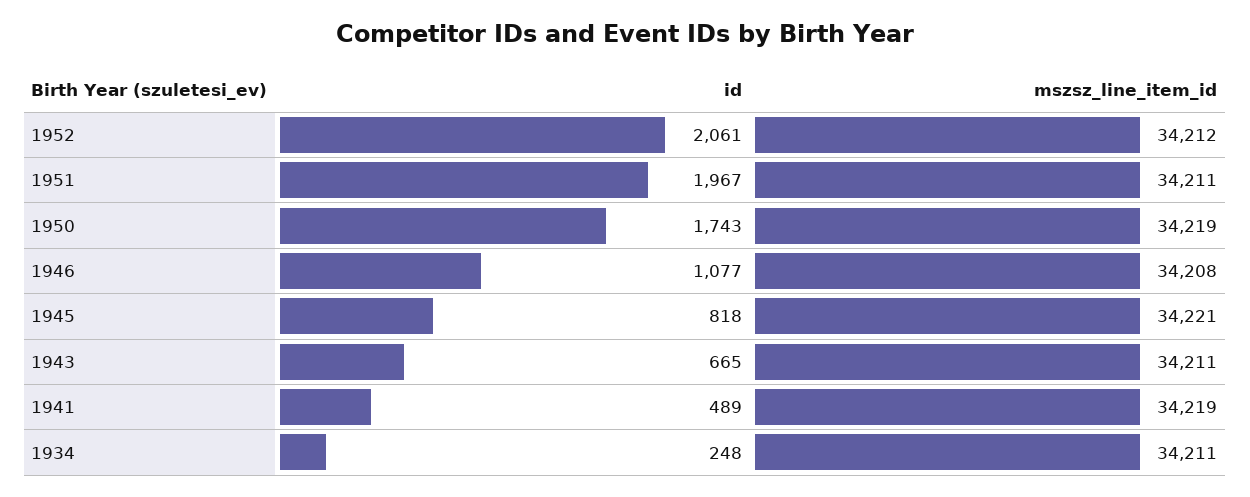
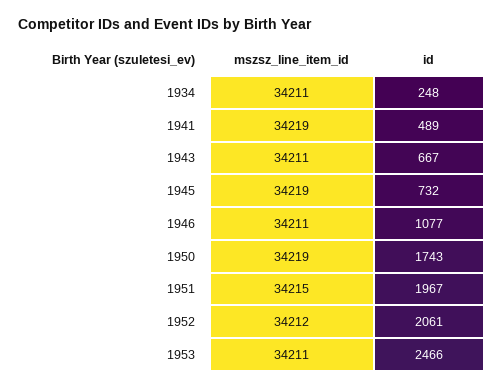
mszsz_line_item_id, 1951: 34211 -> 34215
mszsz_line_item_id, 1946: 34208 -> 34211
id, 1945: 818 -> 732
mszsz_line_item_id, 1945: 34221 -> 34219
id, 1943: 665 -> 667
mszsz_line_item_id, 1953: none -> 34211
id, 1953: none -> 2466

